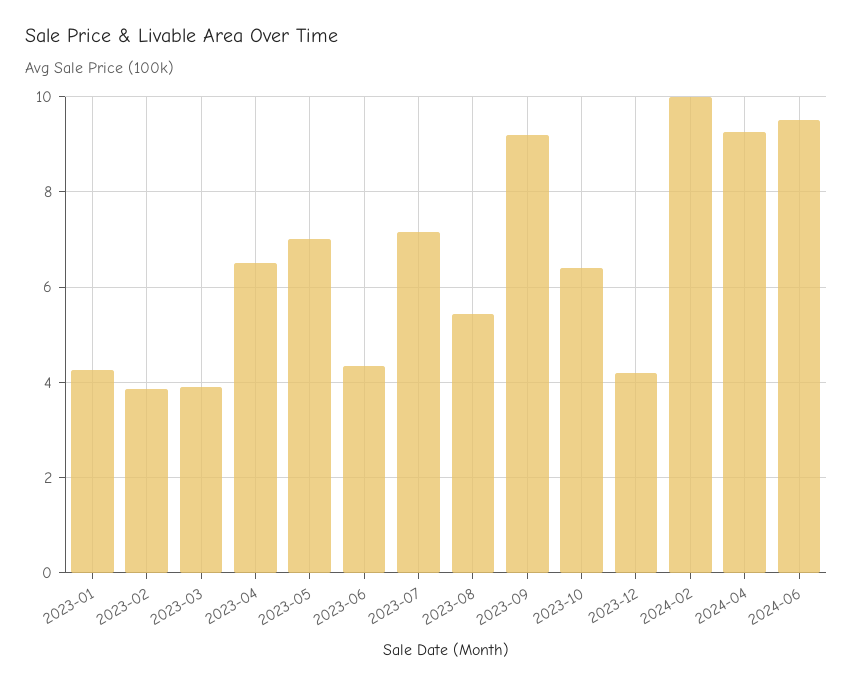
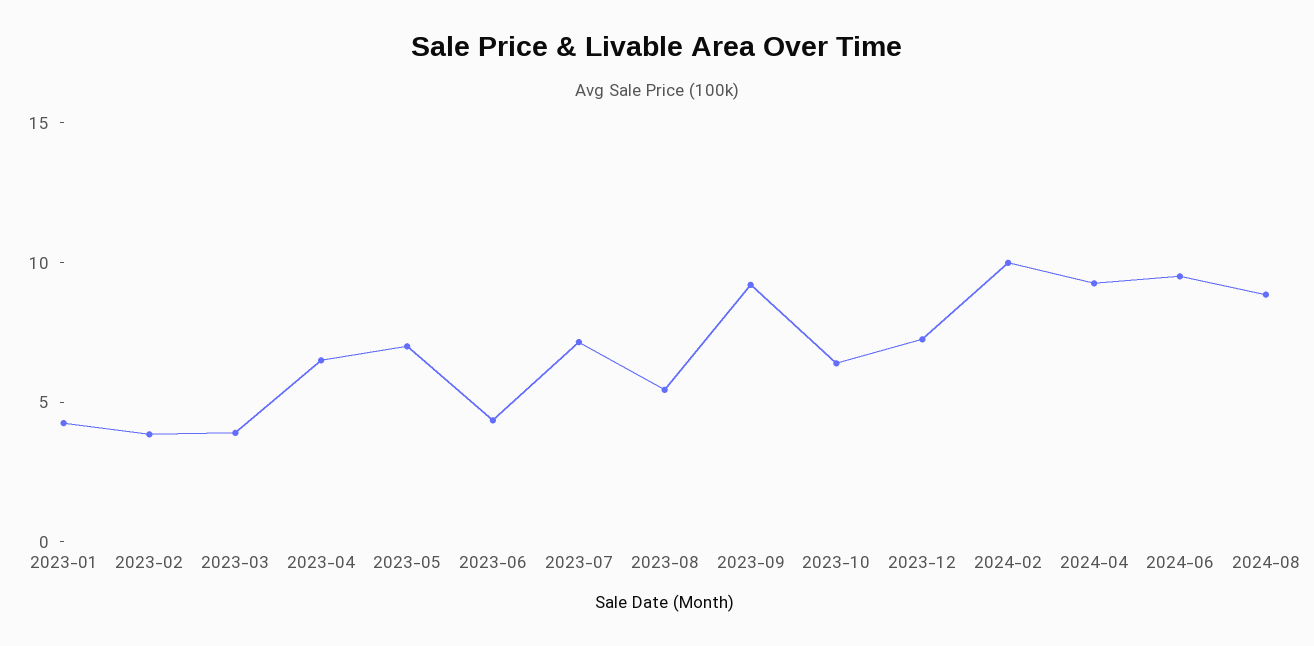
2023-12: 4.2 -> 7
2024-08: none -> 9

